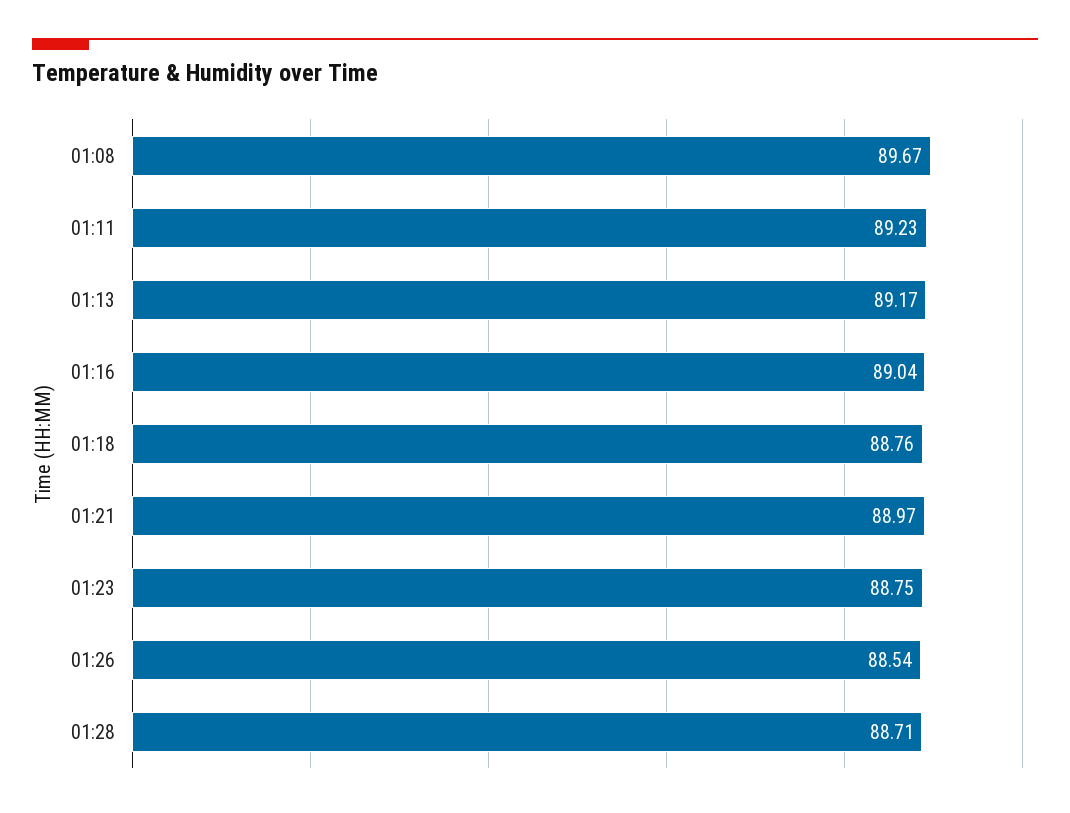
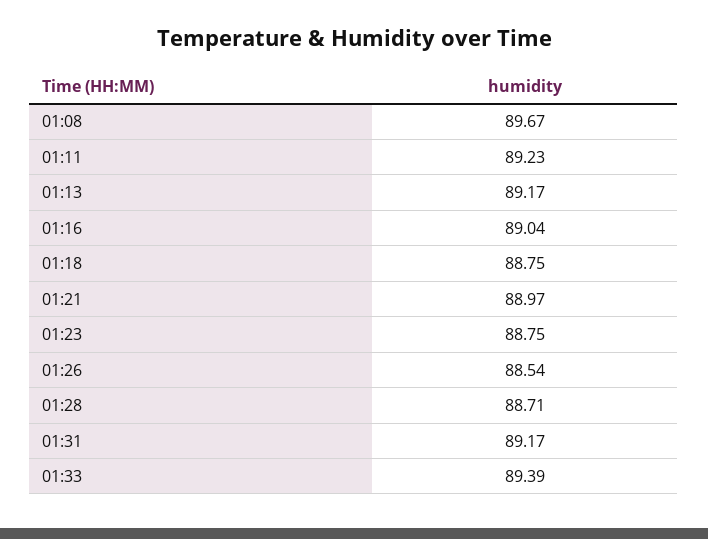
01:18: 88.76 -> 88.75
01:31: none -> 89.17
01:33: none -> 89.39

